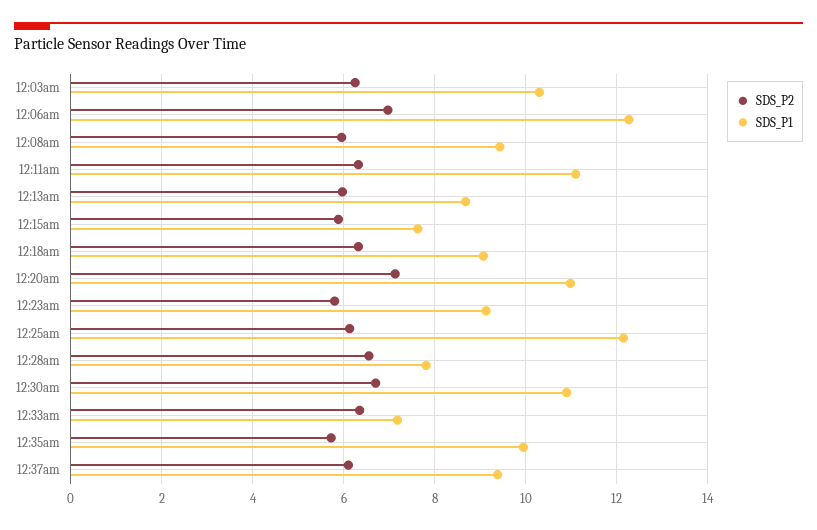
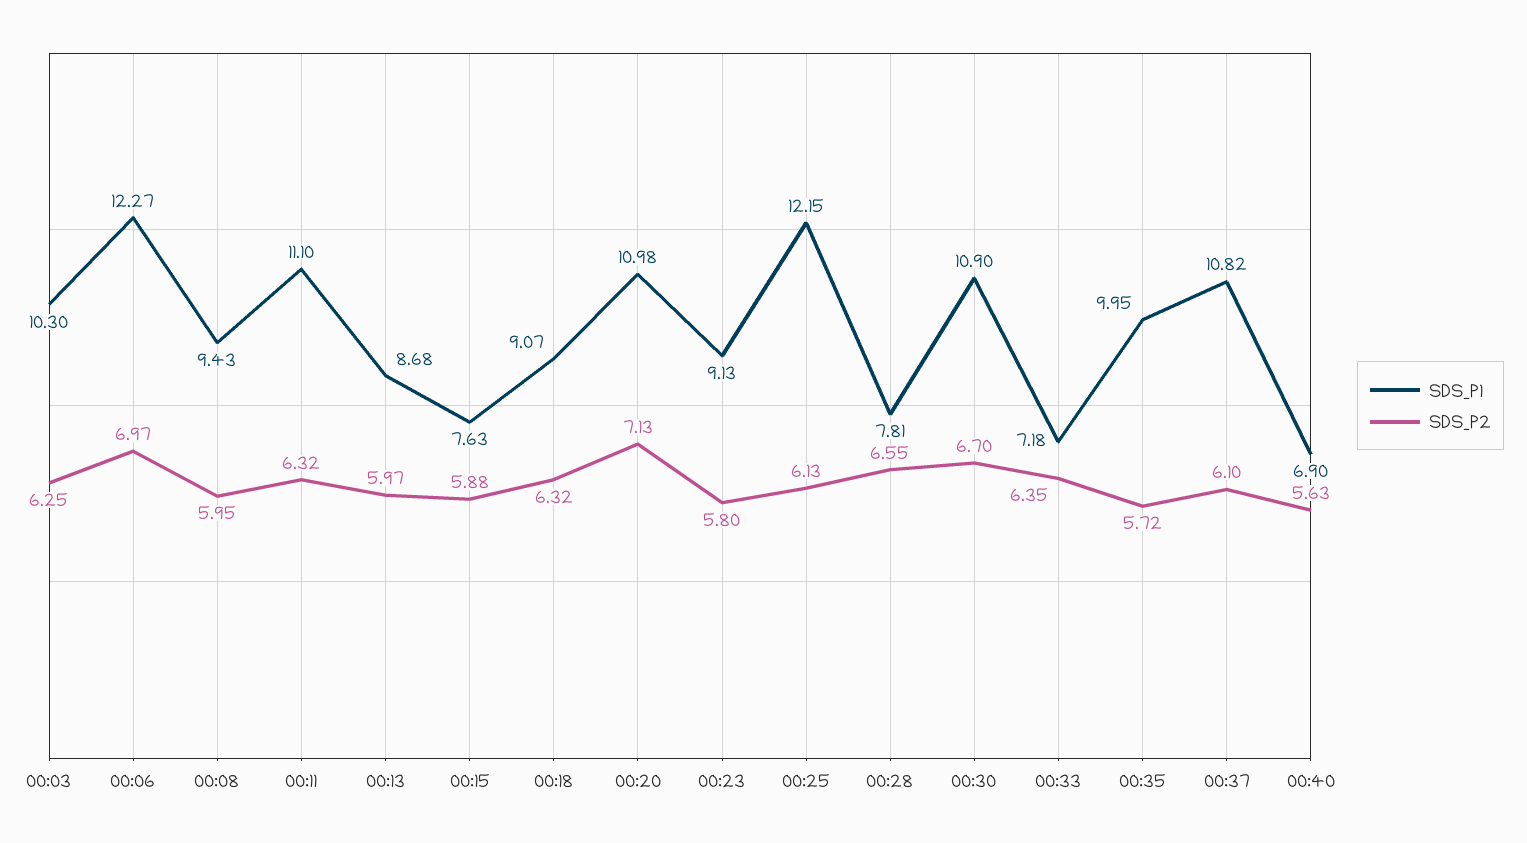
SDS_P1, 12:37am: 9.4 -> 10.82
SDS_P1, 00:40: none -> 6.9
SDS_P2, 00:40: none -> 5.63

